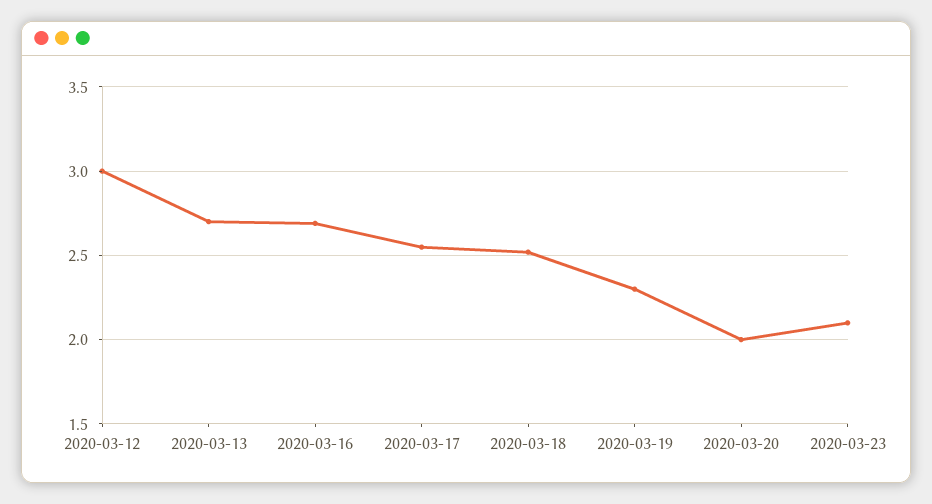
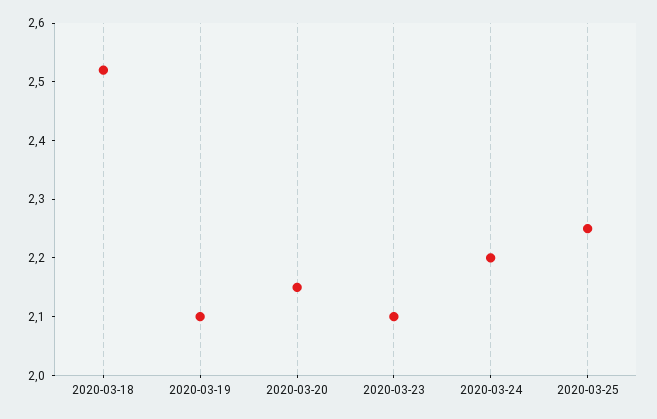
2020-03-12: 3 -> none
2020-03-13: 2.7 -> none
2020-03-16: 2.7 -> none
2020-03-17: 2.55 -> none
2020-03-19: 2.3 -> 2.1
2020-03-20: 2 -> 2.15
2020-03-24: none -> 2.2
2020-03-25: none -> 2.25

